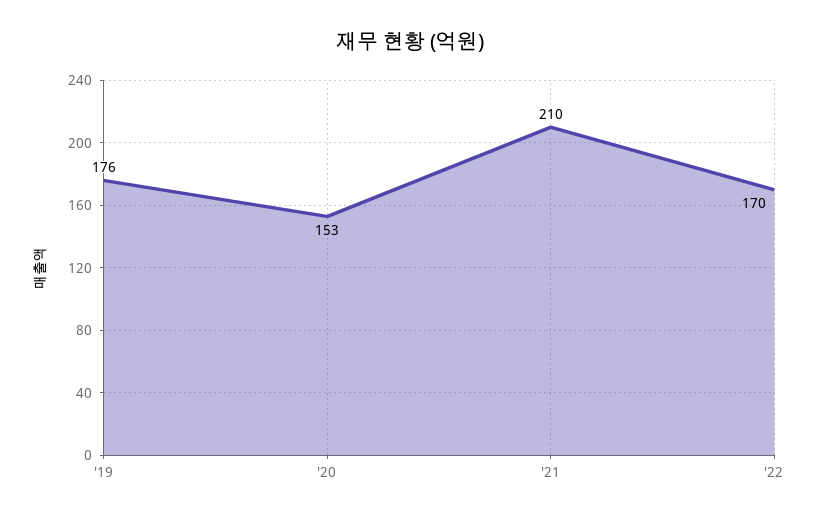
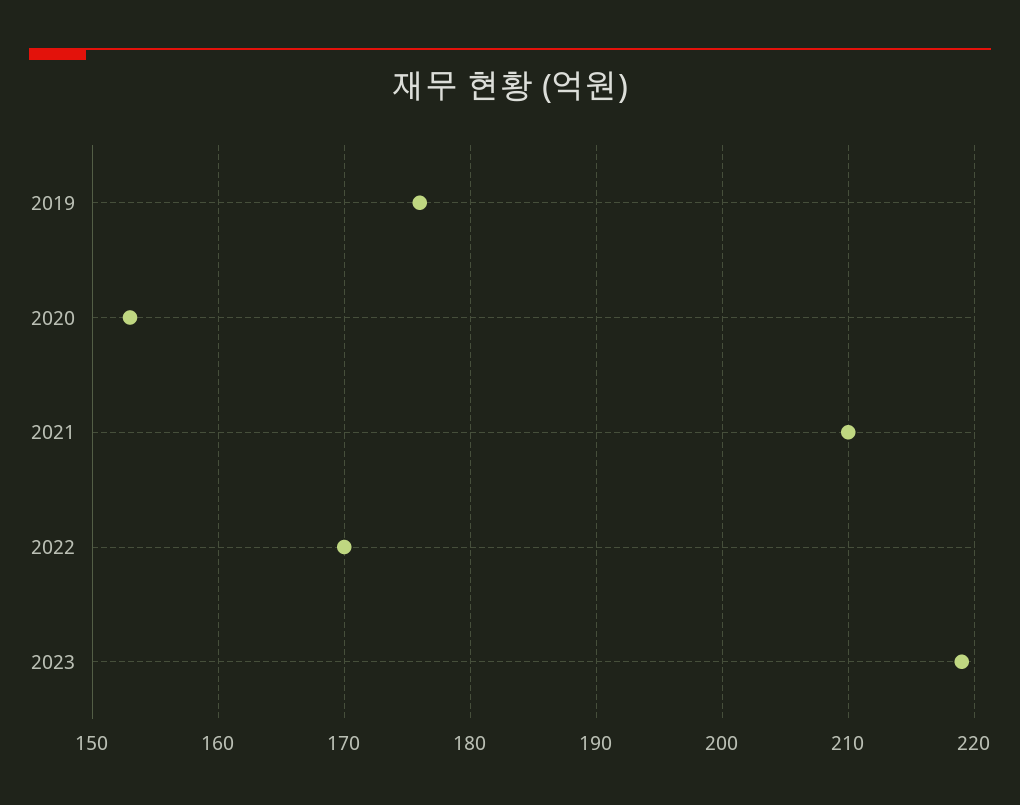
2023: none -> 219

